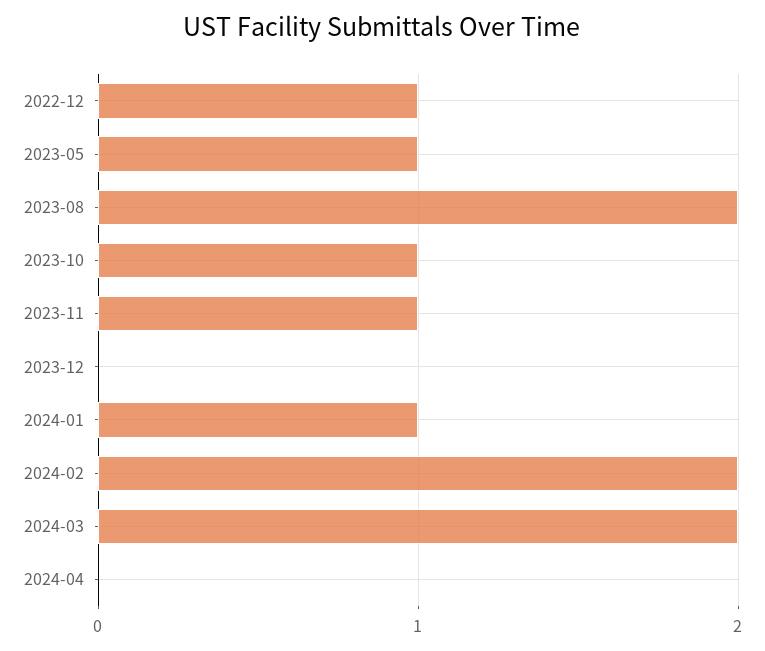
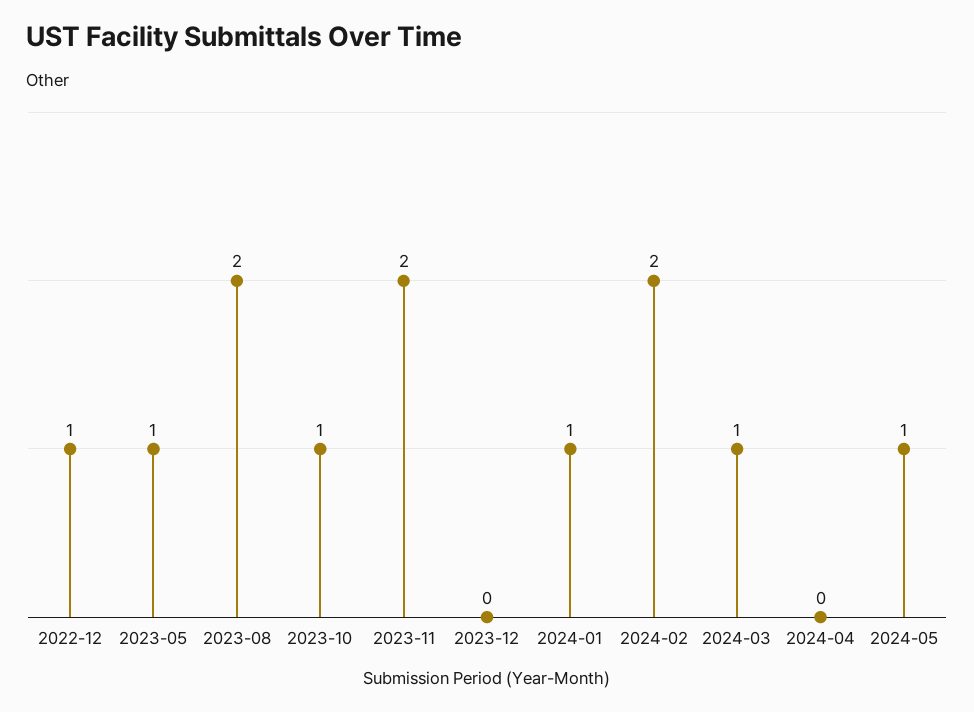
2023-11: 1 -> 2
2024-03: 2 -> 1
2024-05: none -> 1

